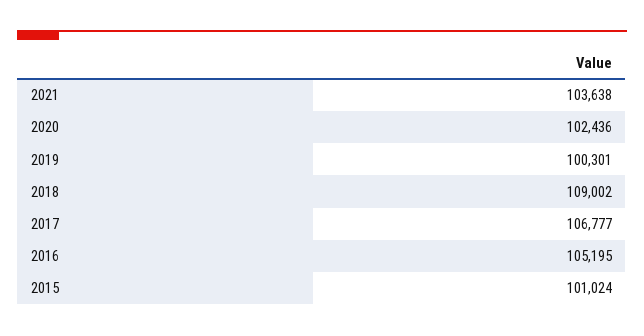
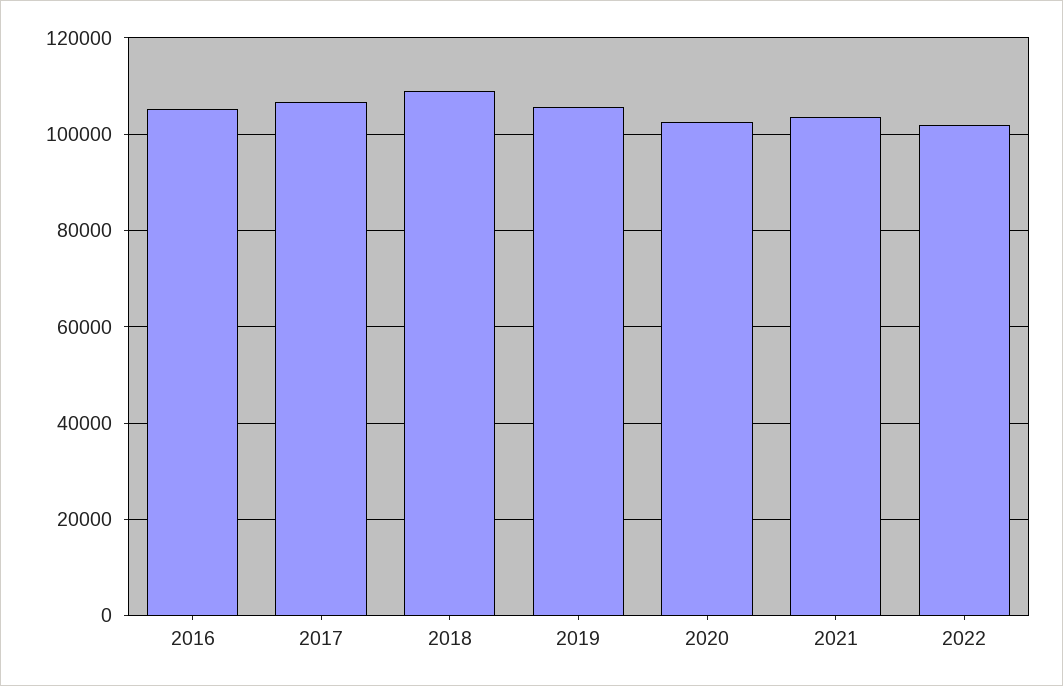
2019: 100301 -> 106000
2015: 101024 -> none
2022: none -> 102000

